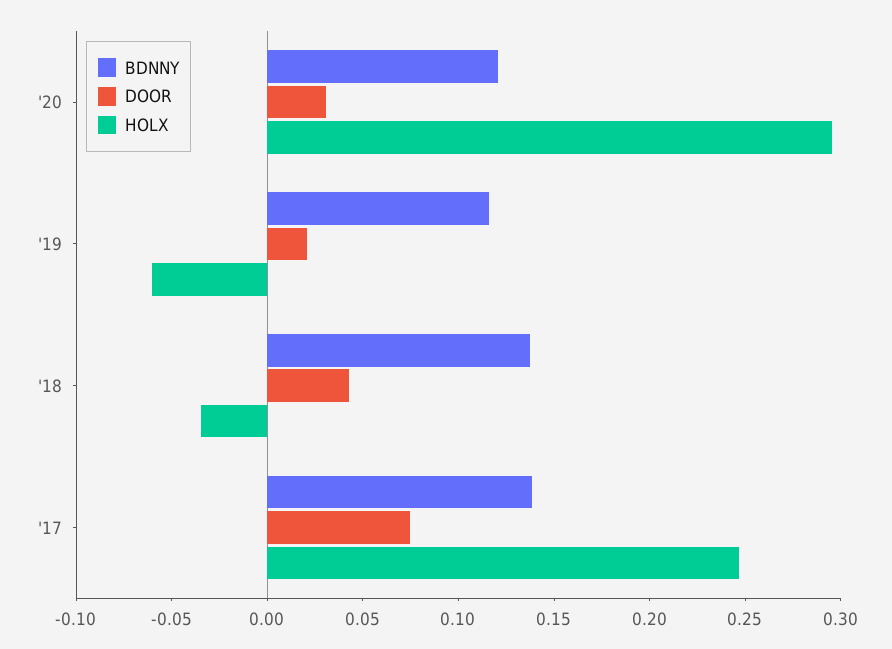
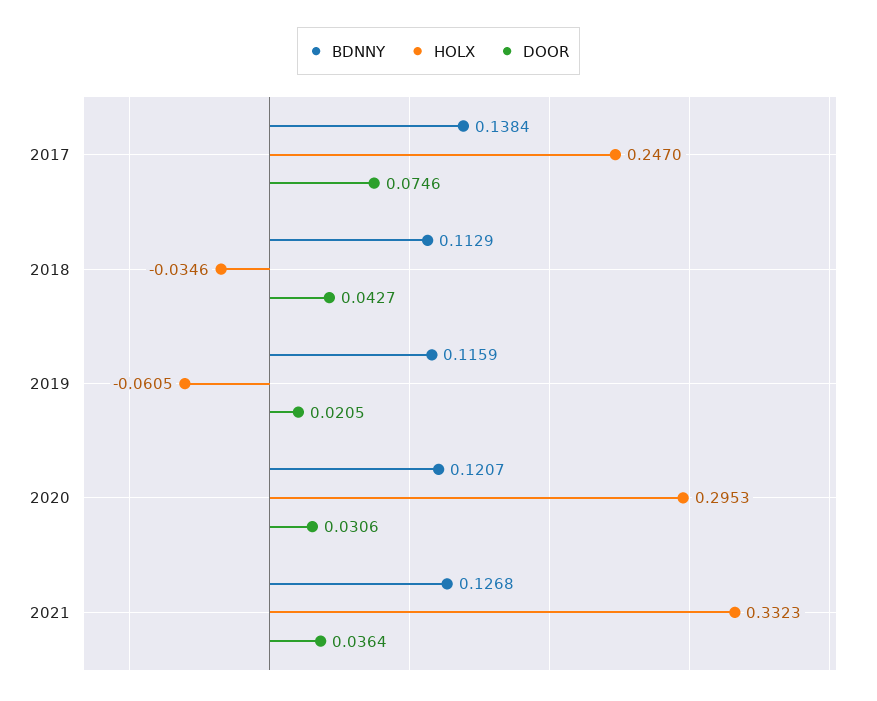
BDNNY, '18: 0.14 -> 0.1129
BDNNY, 2021: none -> 0.1268
HOLX, 2021: none -> 0.3323
DOOR, 2021: none -> 0.0364

